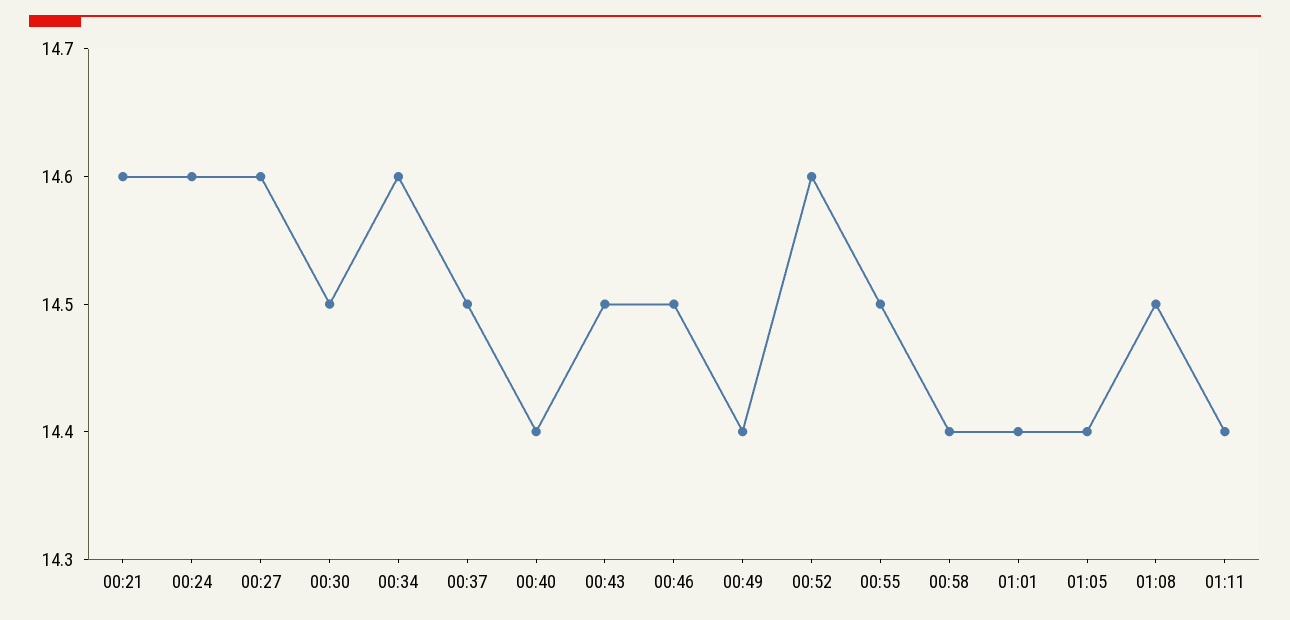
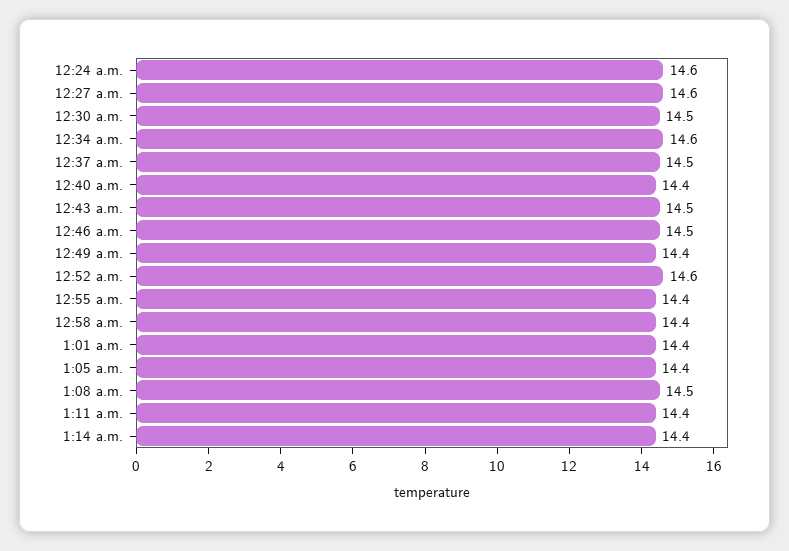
00:21: 14.6 -> none
00:55: 14.5 -> 14.4
1:14 a.m.: none -> 14.4

